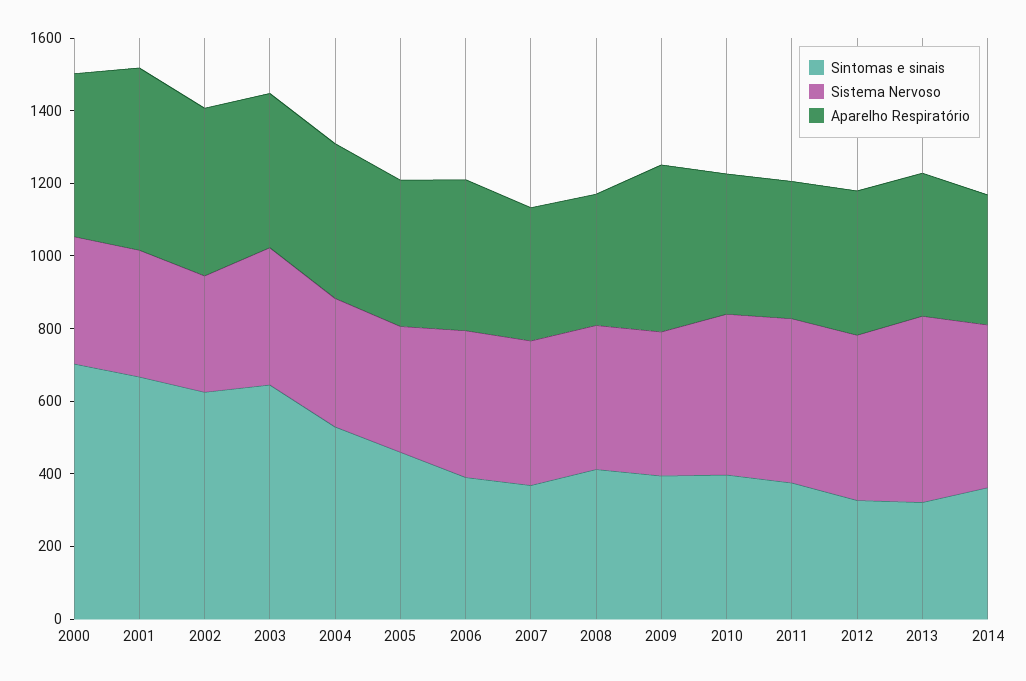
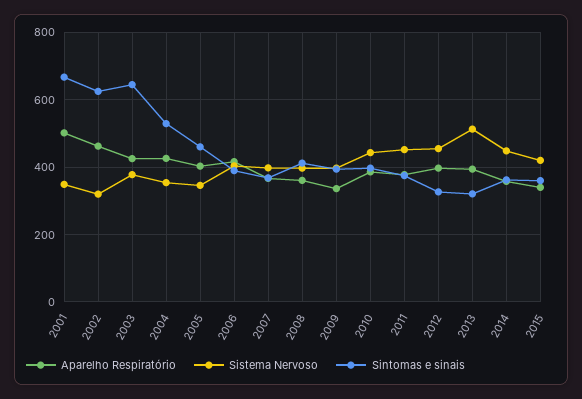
Sintomas e sinais, 2000: 700 -> none
Sistema Nervoso, 2000: 350 -> none
Aparelho Respiratório, 2000: 450 -> none
Aparelho Respiratório, 2009: 450 -> 340
Aparelho Respiratório, 2015: none -> 340
Sistema Nervoso, 2015: none -> 420
Sintomas e sinais, 2015: none -> 360

